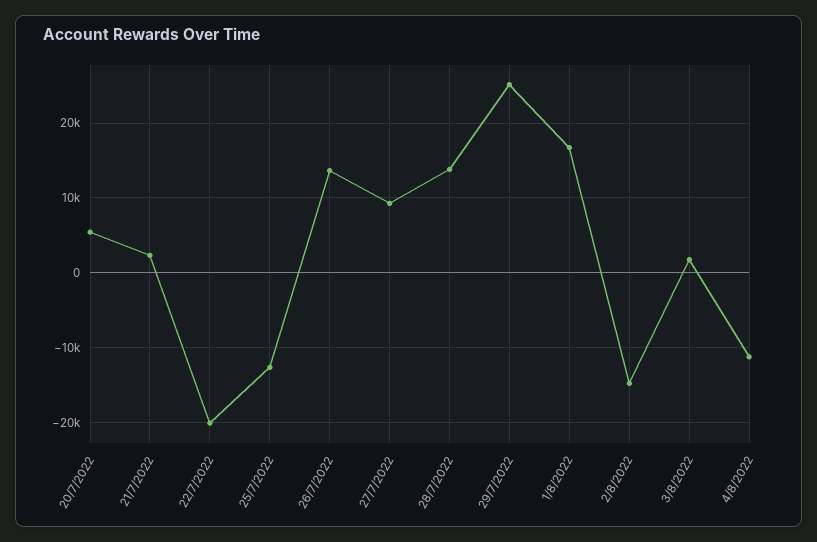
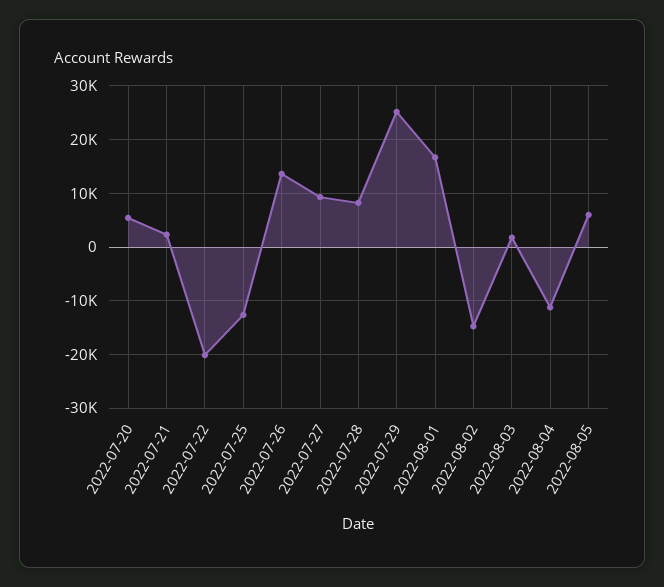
28/7/2022: 14000 -> 8000
2022-08-05: none -> 6000

